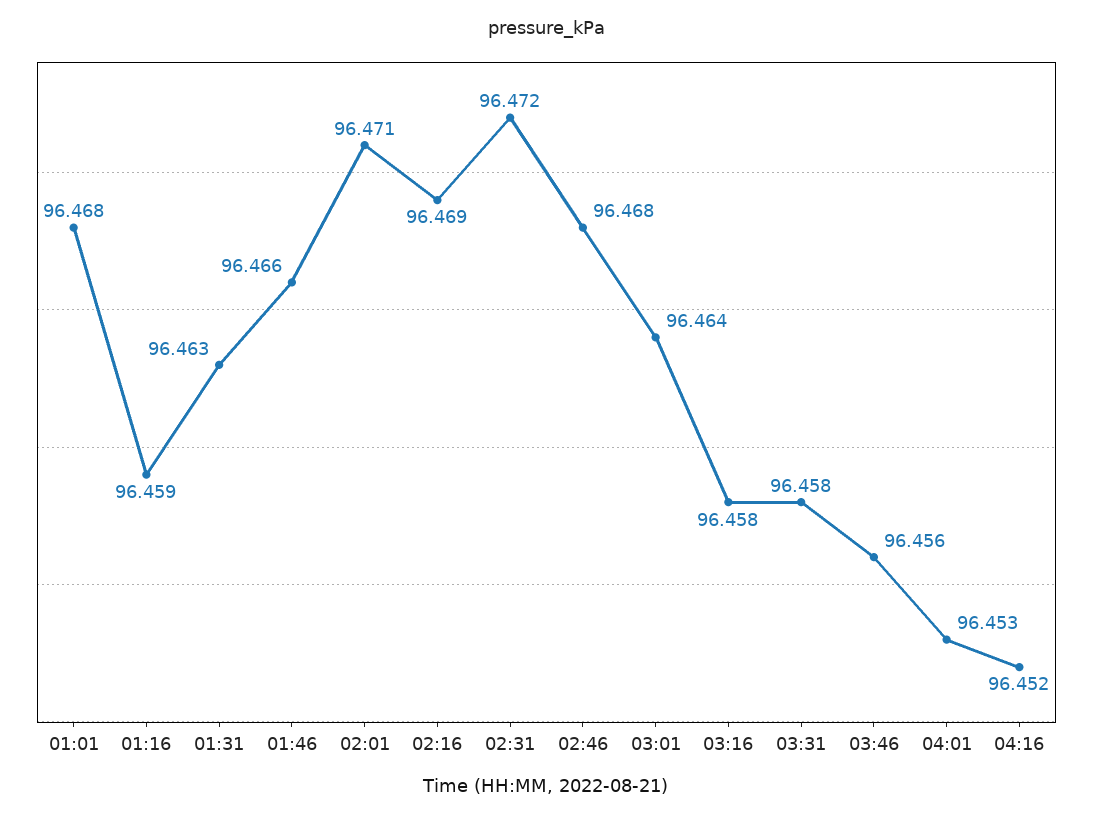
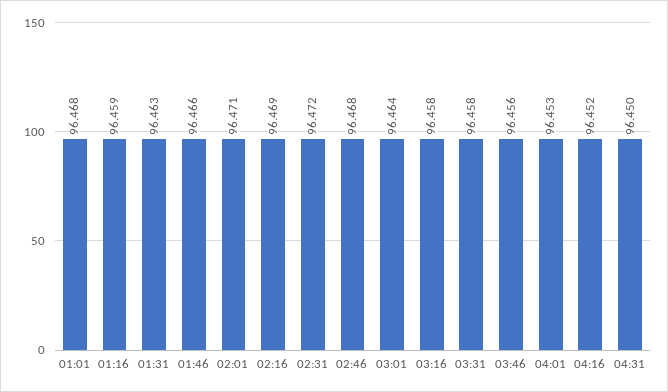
04:31: none -> 96.45

